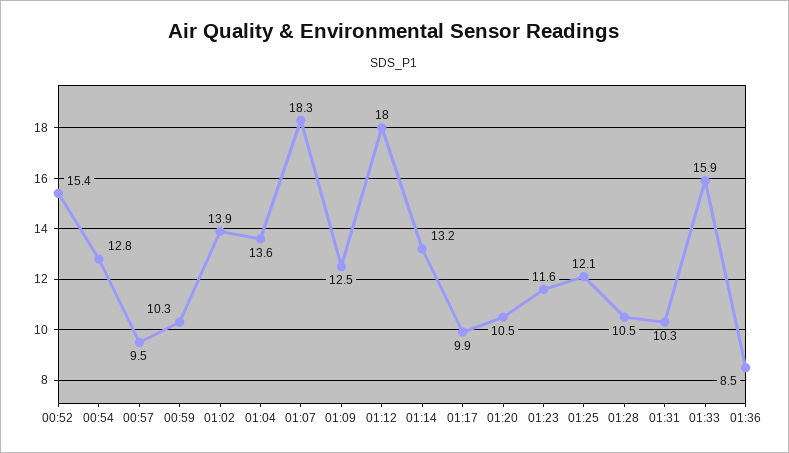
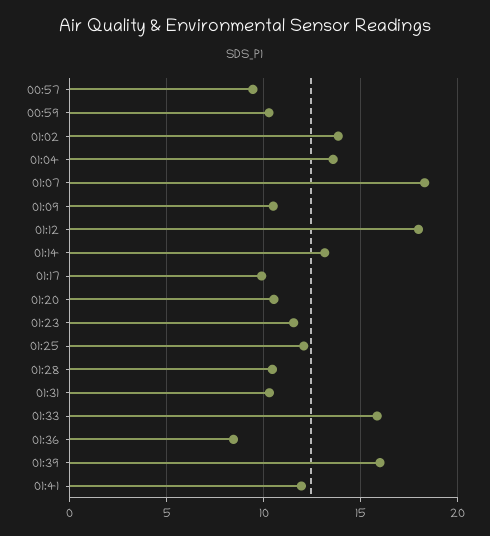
00:52: 15.4 -> none
00:54: 12.8 -> none
01:09: 12.5 -> 10.5
01:39: none -> 16
01:41: none -> 12

